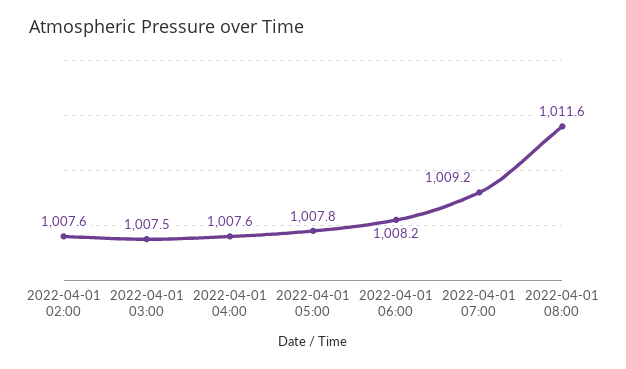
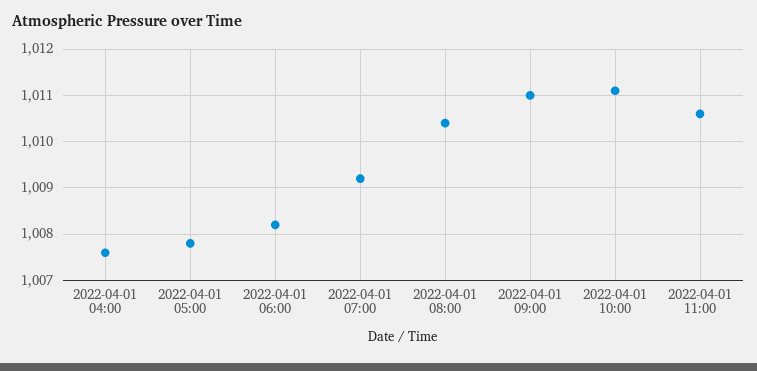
2022-04-01 02:00: 1007.6 -> none
2022-04-01 03:00: 1007.5 -> none
2022-04-01 08:00: 1011.6 -> 1010.5
2022-04-01 09:00: none -> 1011
2022-04-01 10:00: none -> 1011
2022-04-01 11:00: none -> 1010.5

